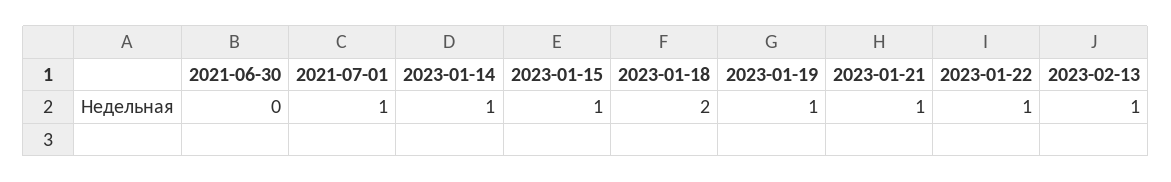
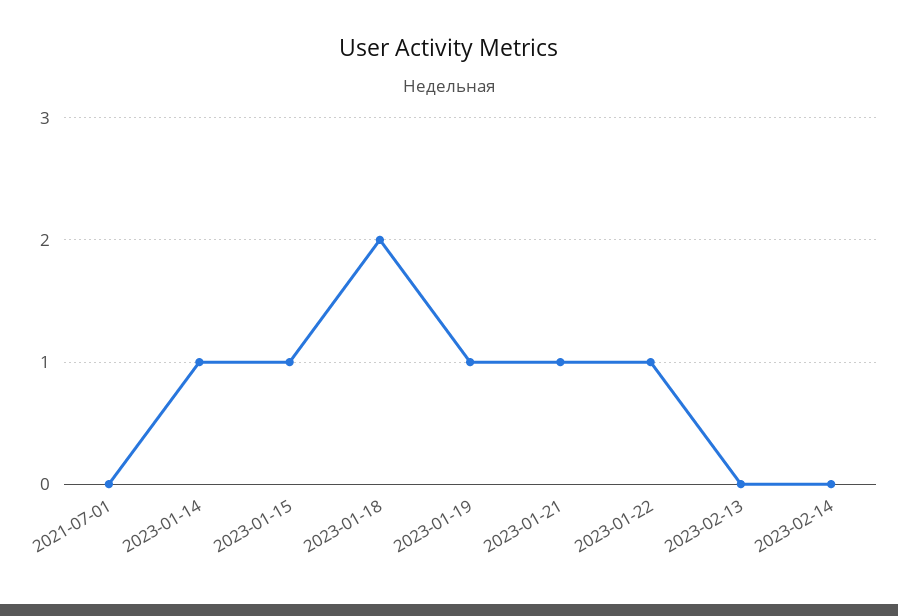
2021-06-30: 0 -> none
2021-07-01: 1 -> 0
2023-02-13: 1 -> 0
2023-02-14: none -> 0

